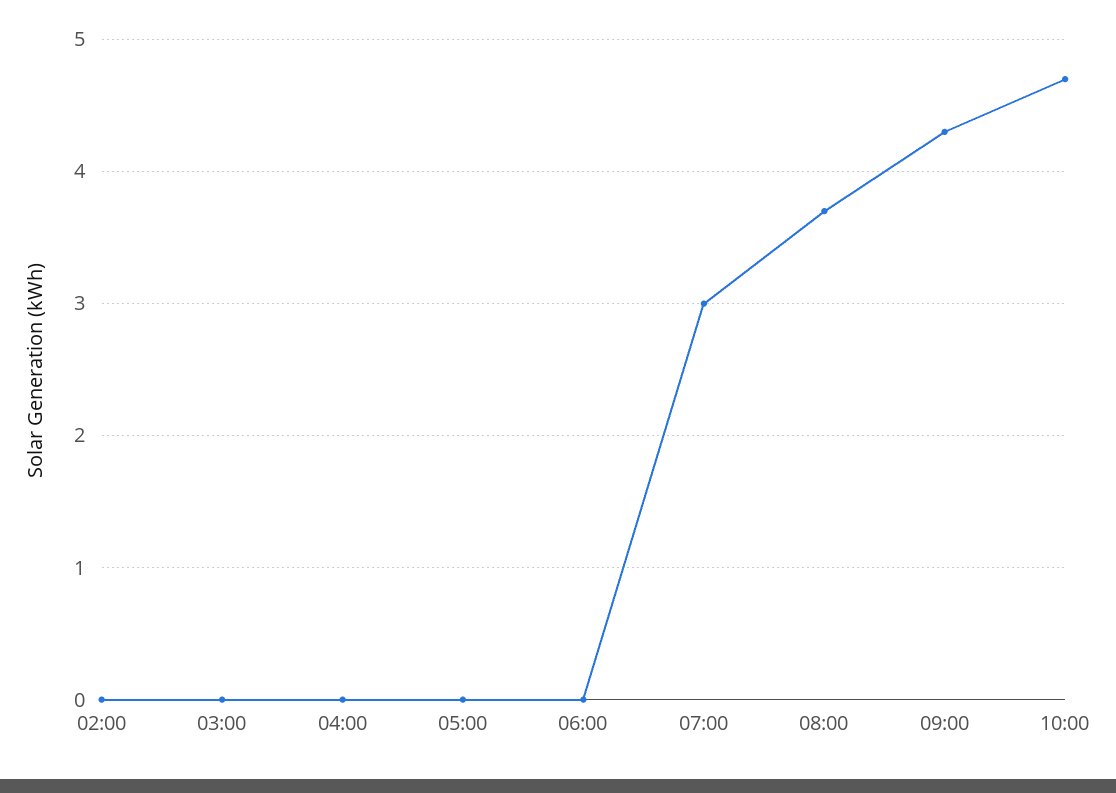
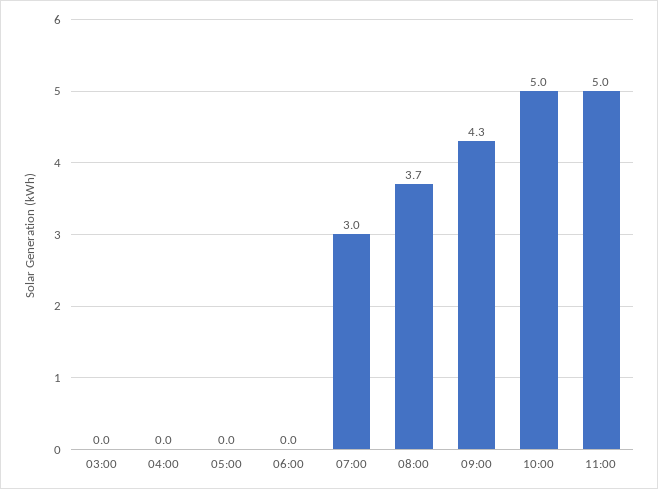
02:00: 0 -> none
10:00: 4.7 -> 5
11:00: none -> 5

